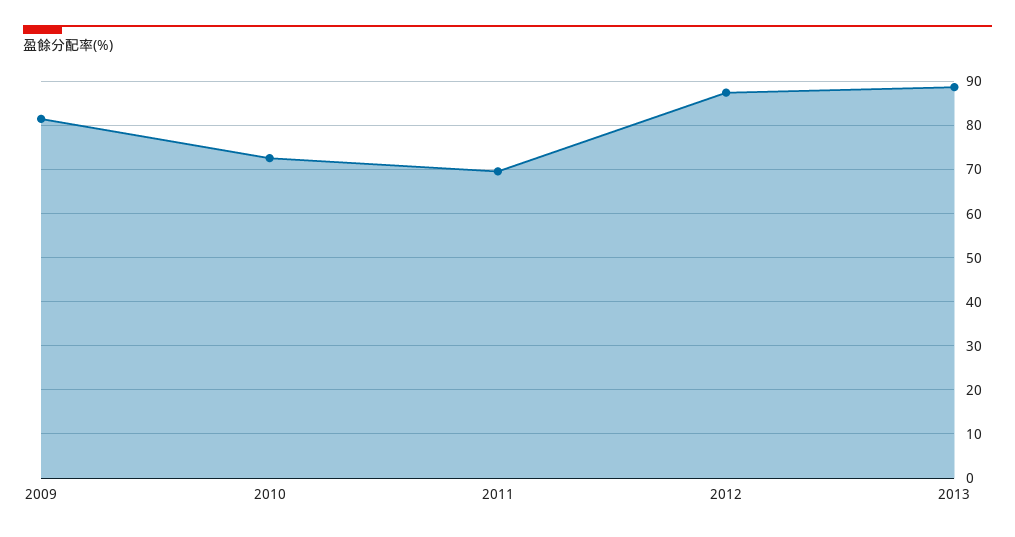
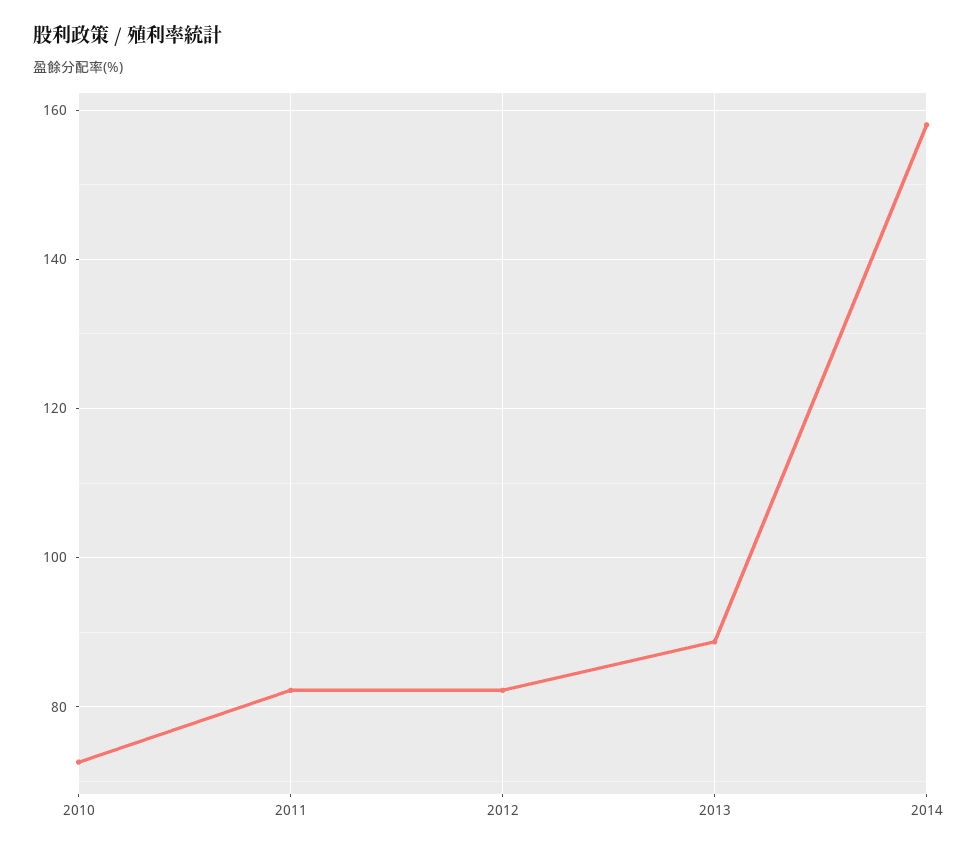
2009: 82 -> none
2011: 70 -> 82
2012: 88 -> 82
2014: none -> 158

